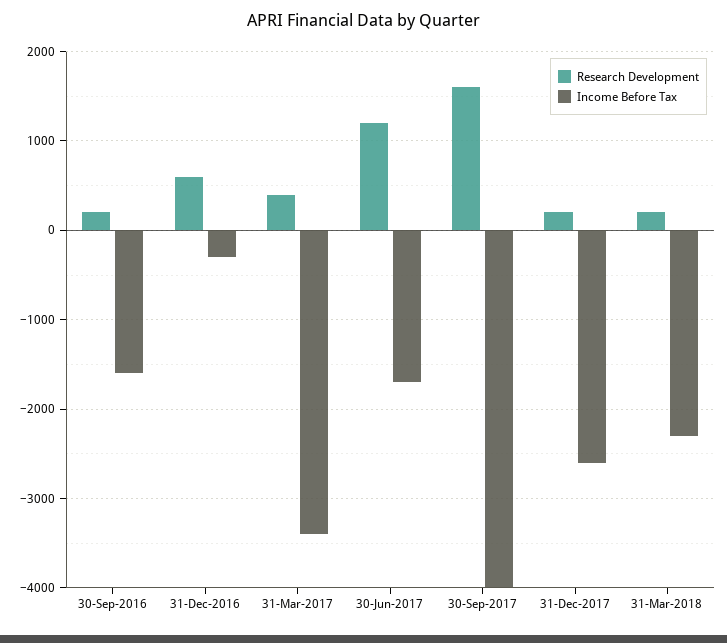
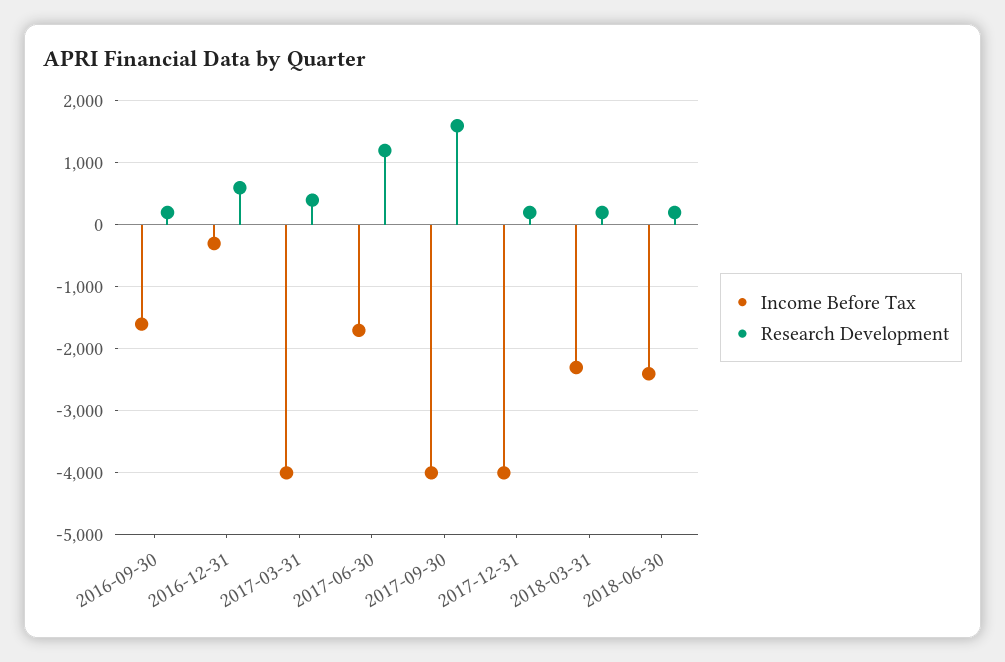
Income Before Tax, 31-Mar-2017: -3400 -> -4000
Income Before Tax, 31-Dec-2017: -2600 -> -4000
Income Before Tax, 2018-06-30: none -> -2400
Research Development, 2018-06-30: none -> 200

